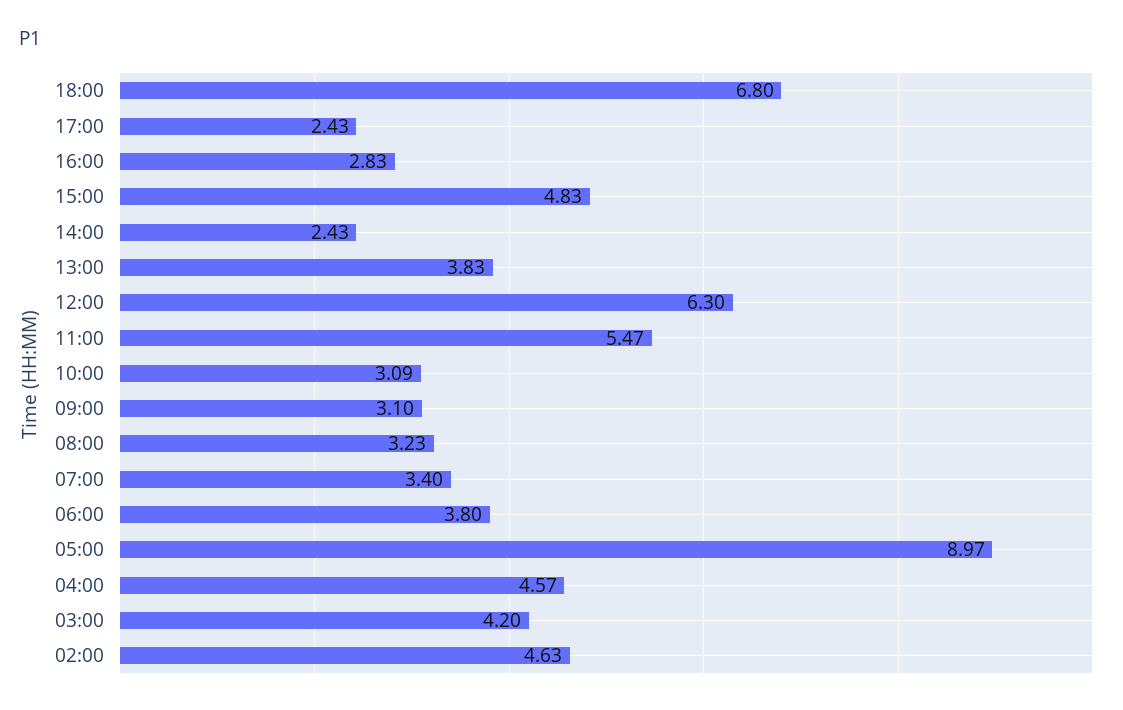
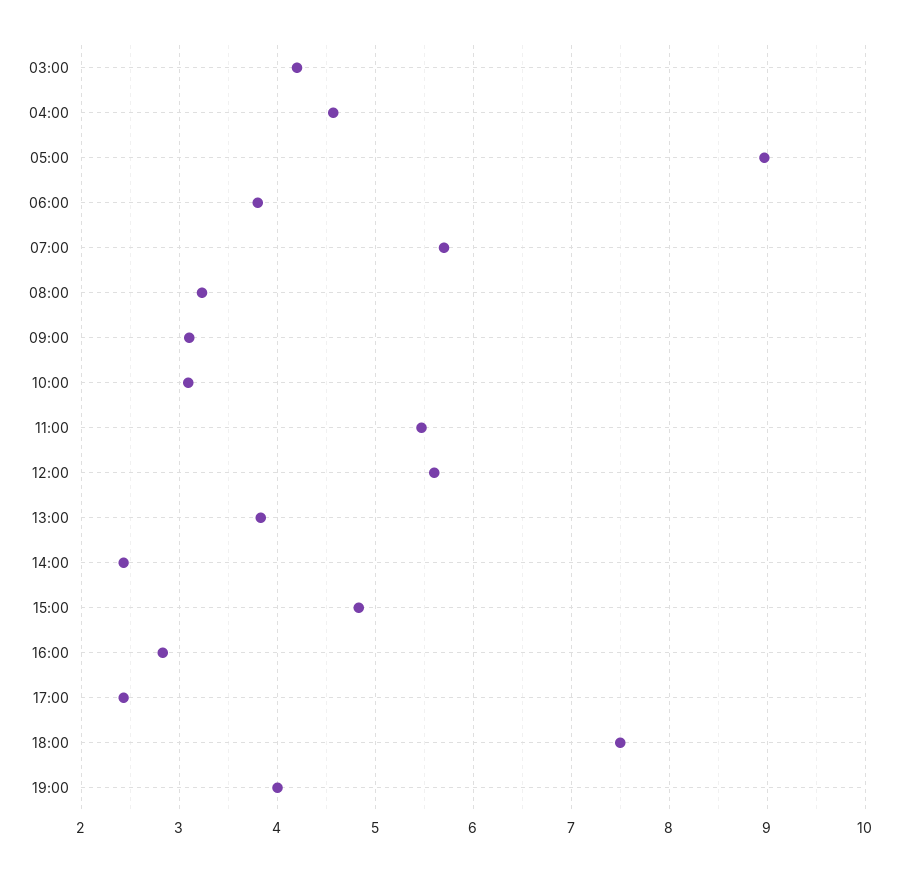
18:00: 6.8 -> 7.5
12:00: 6.3 -> 5.6
07:00: 3.4 -> 5.7
02:00: 4.63 -> none
19:00: none -> 4

